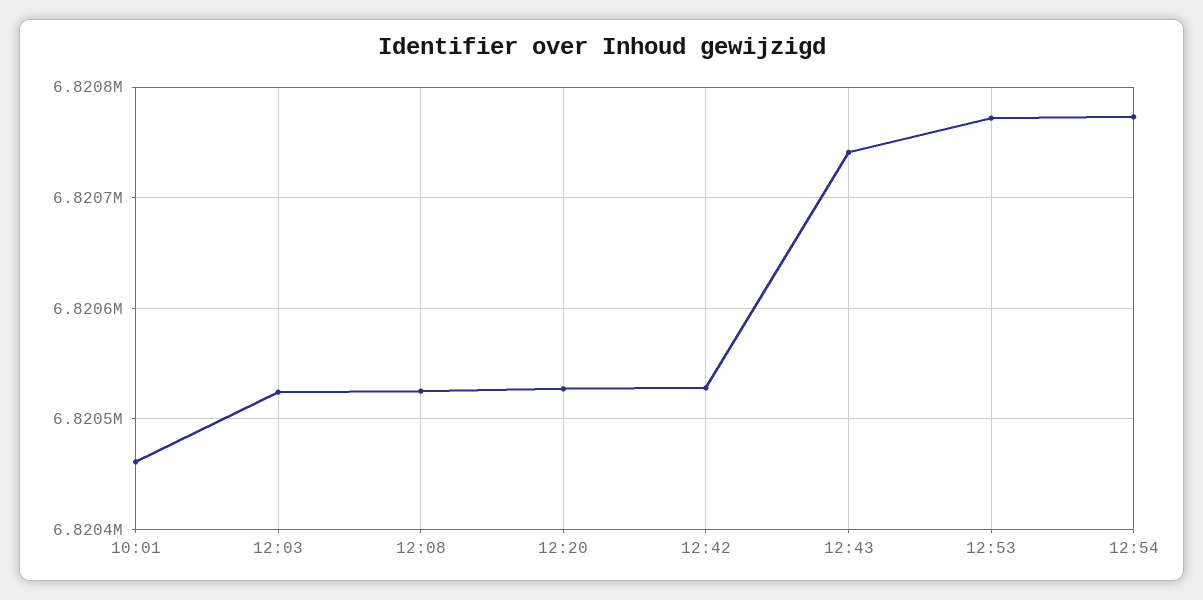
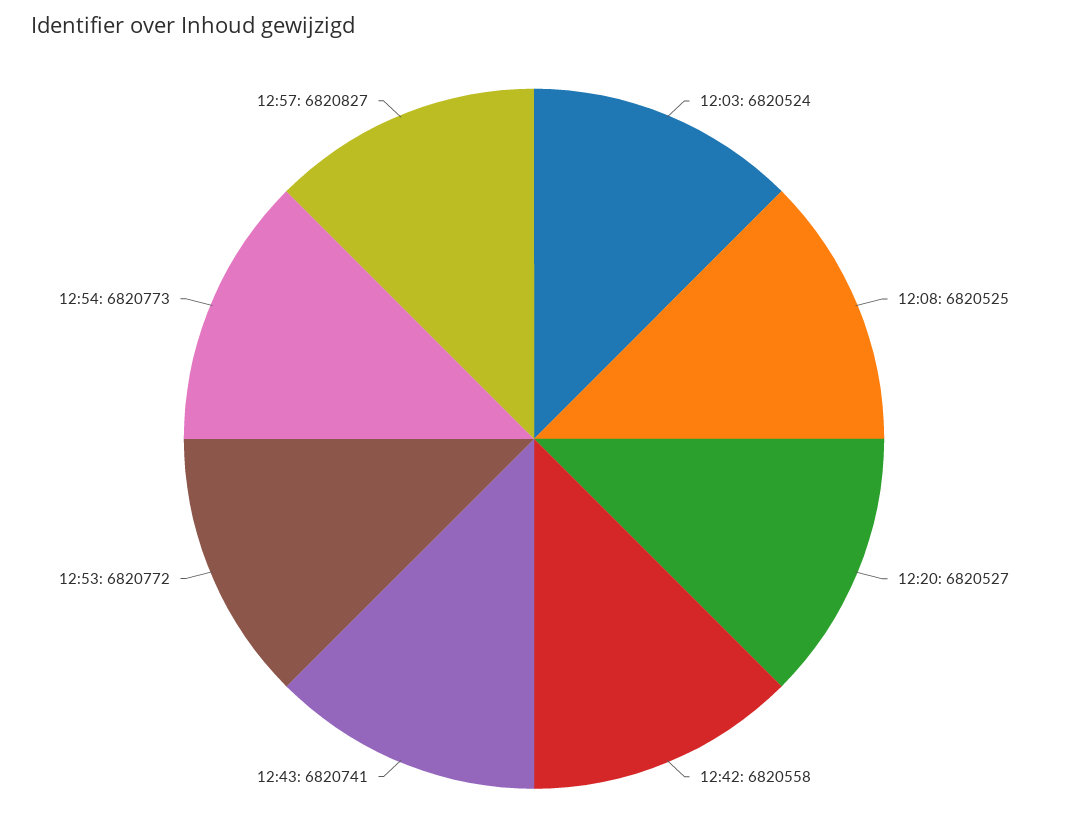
10:01: 6820460 -> none
12:42: 6820530 -> 6820558
12:57: none -> 6820827

